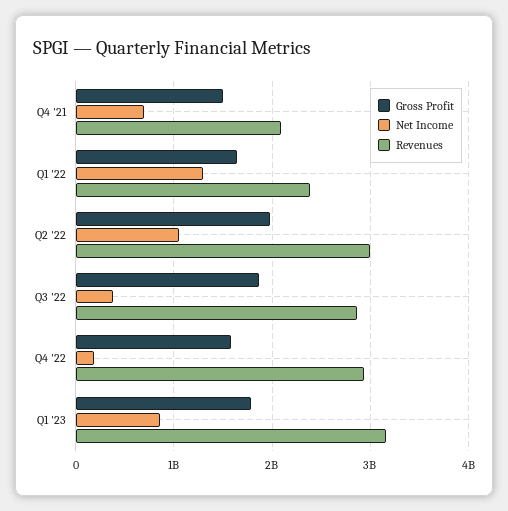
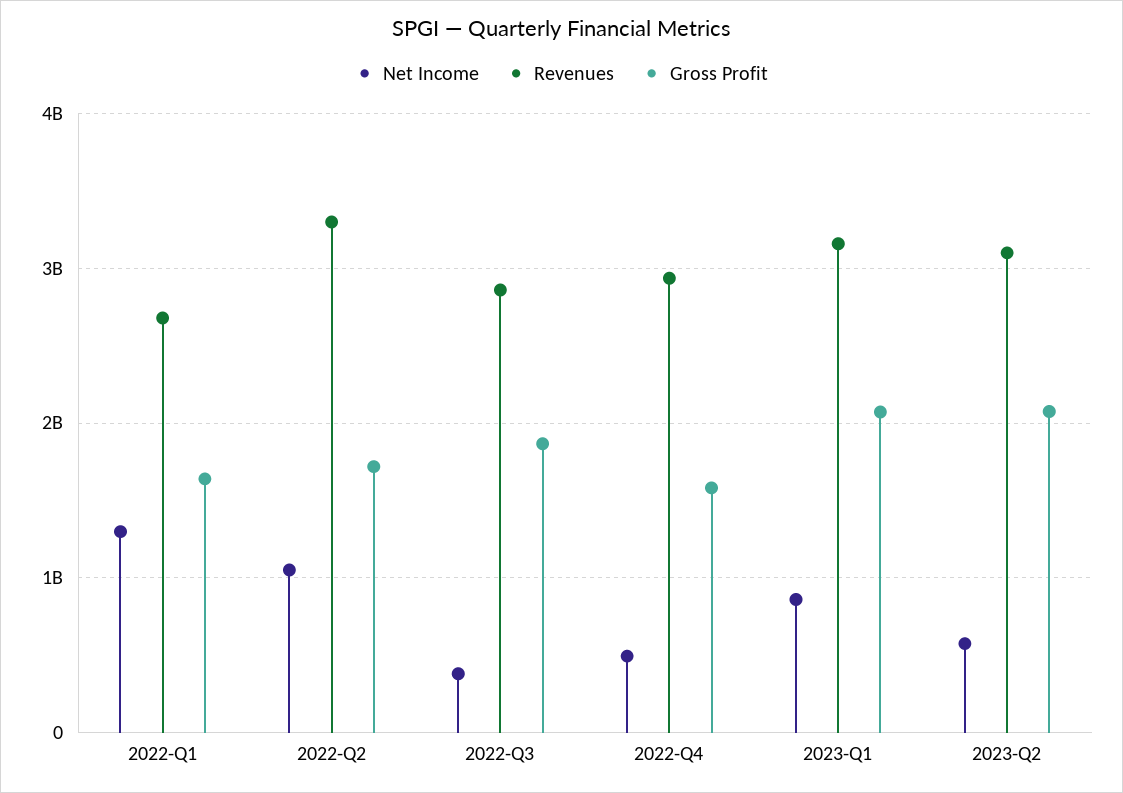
Gross Profit, Q4 '21: 1500000000 -> none
Net Income, Q4 '21: 700000000 -> none
Revenues, Q4 '21: 2100000000 -> none
Revenues, Q1 '22: 2400000000 -> 2700000000
Gross Profit, Q2 '22: 2000000000 -> 1700000000
Revenues, Q2 '22: 3000000000 -> 3300000000
Net Income, Q4 '22: 200000000 -> 500000000
Gross Profit, Q1 '23: 1800000000 -> 2100000000
Net Income, 2023-Q2: none -> 600000000
Revenues, 2023-Q2: none -> 3100000000
Gross Profit, 2023-Q2: none -> 2100000000

